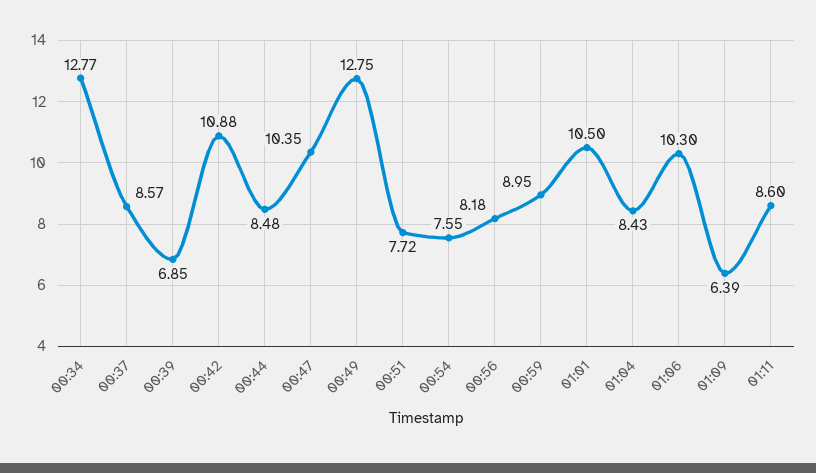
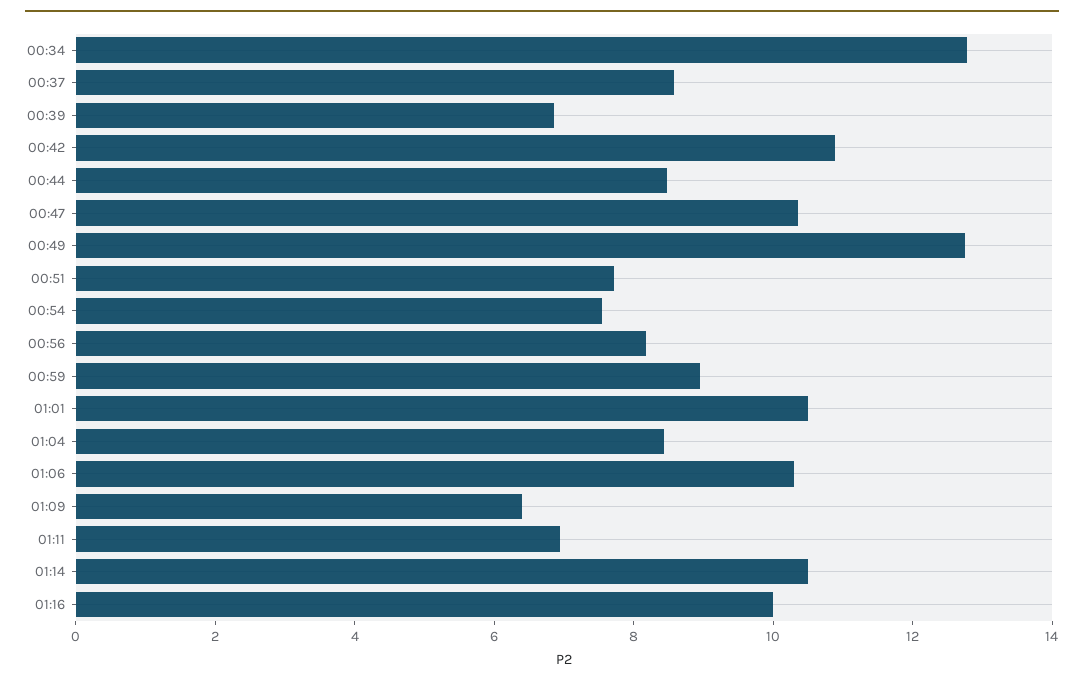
01:11: 8.6 -> 7
01:14: none -> 10.5
01:16: none -> 10

